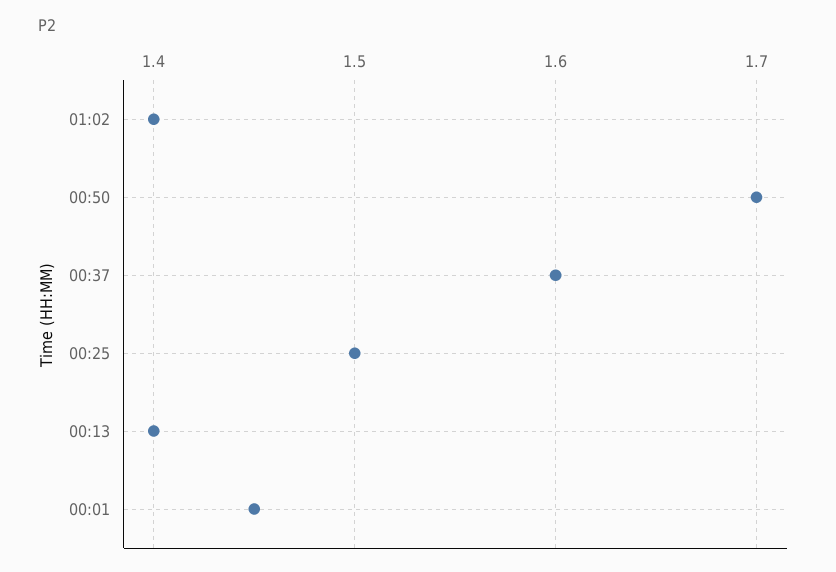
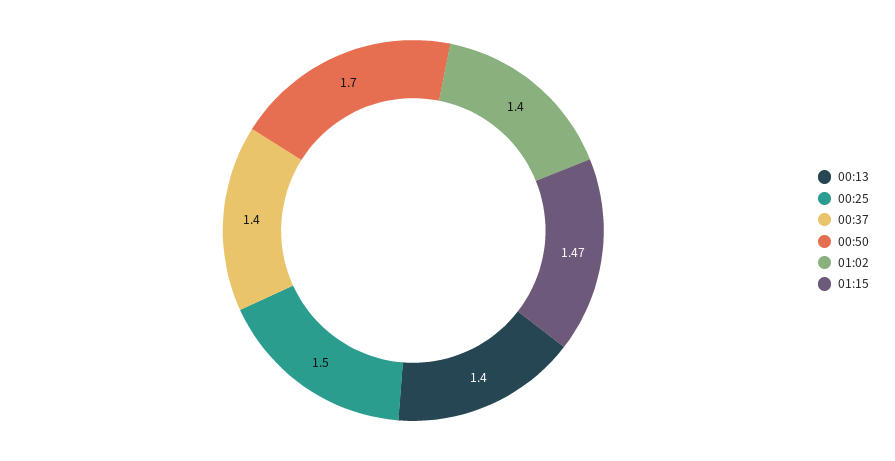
00:37: 1.6 -> 1.4
00:01: 1.45 -> none
01:15: none -> 1.47

